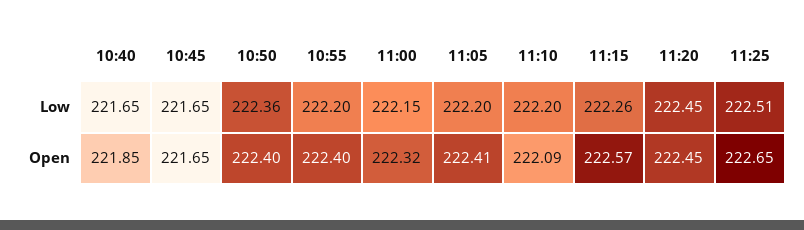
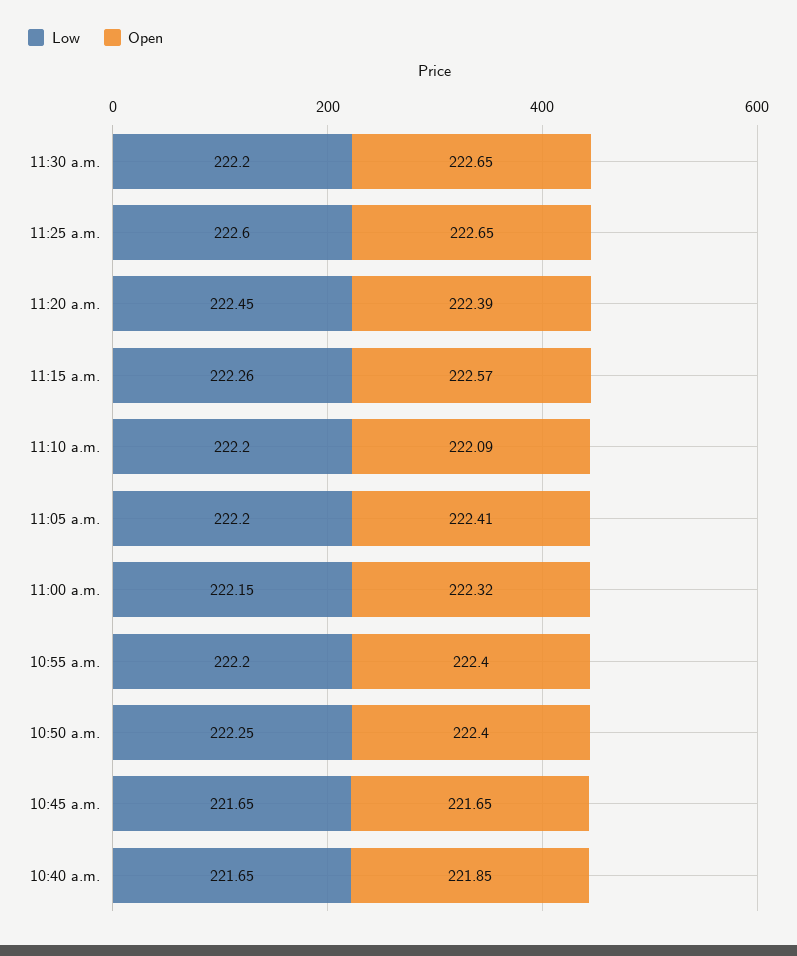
Low, 10:50: 222.36 -> 222.25
Low, 11:25: 222.51 -> 222.6
Open, 11:20: 222.45 -> 222.39
Low, 11:30 a.m.: none -> 222.2
Open, 11:30 a.m.: none -> 222.65

